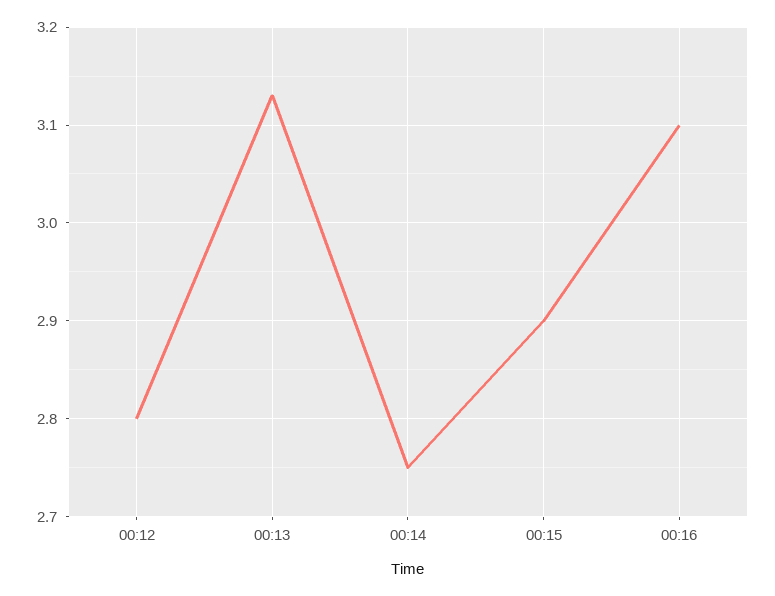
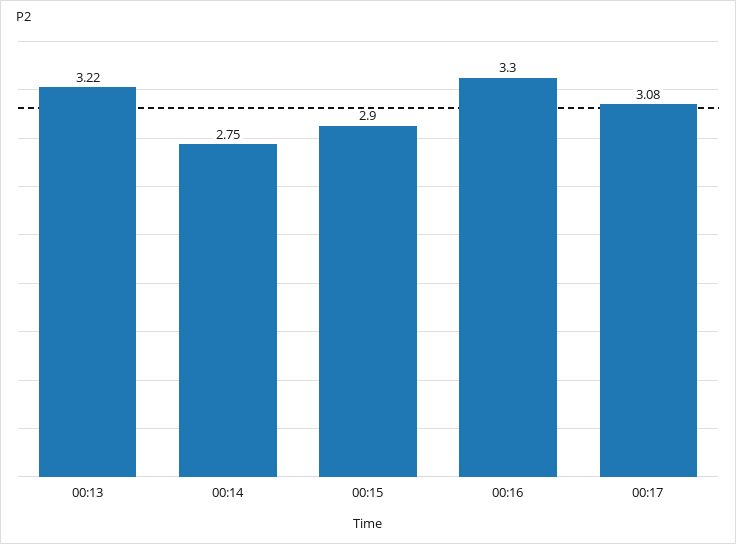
00:12: 2.8 -> none
00:13: 3.13 -> 3.22
00:16: 3.1 -> 3.3
00:17: none -> 3.08

